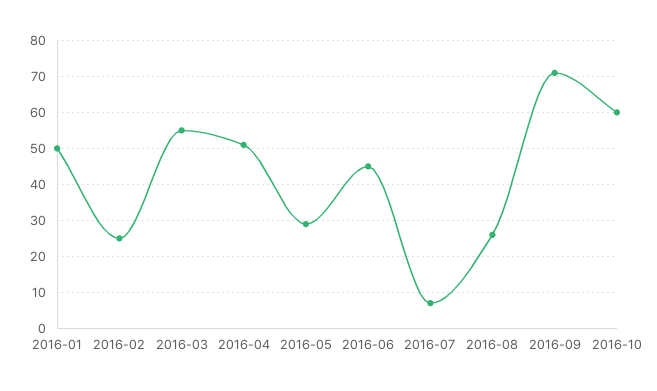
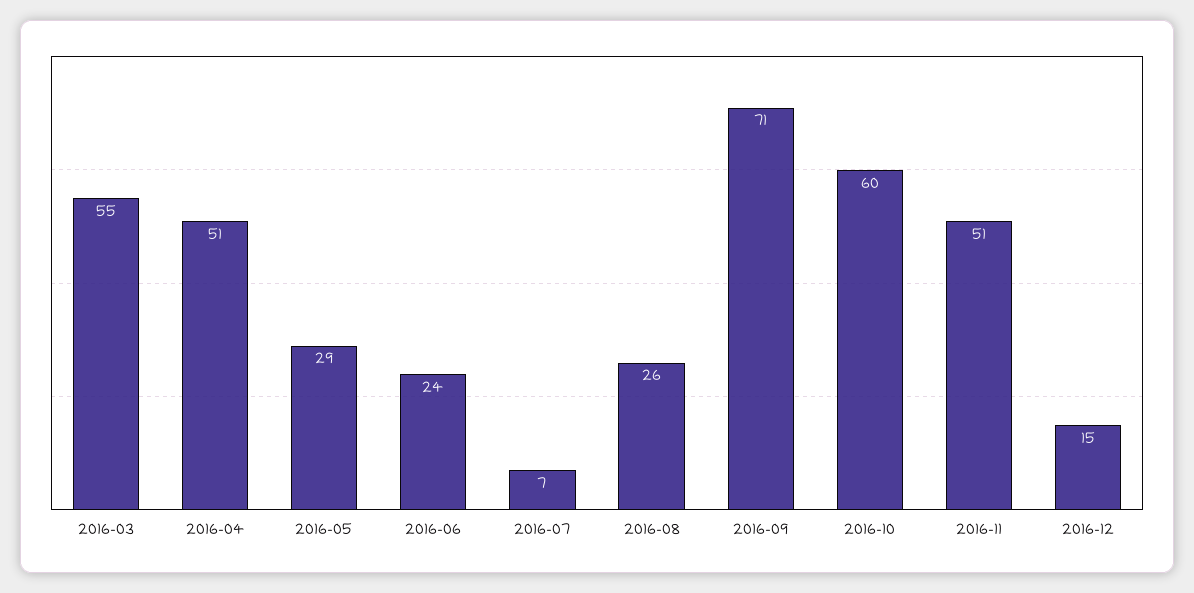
2016-01: 50 -> none
2016-02: 25 -> none
2016-06: 45 -> 24
2016-11: none -> 51
2016-12: none -> 15

